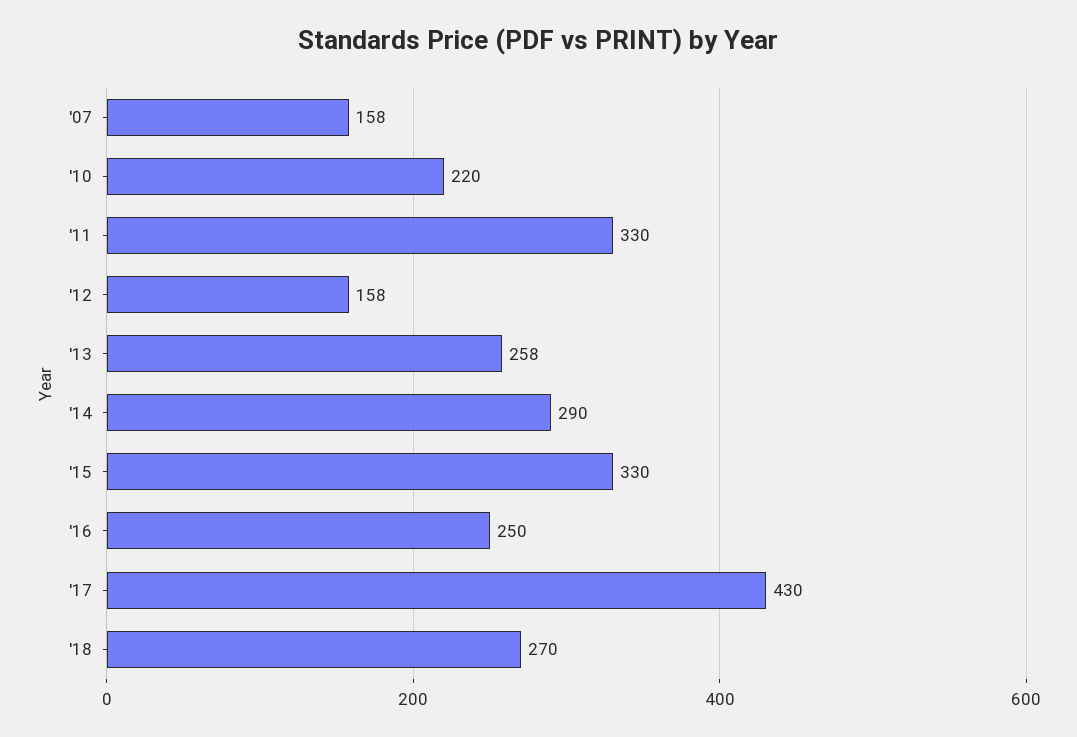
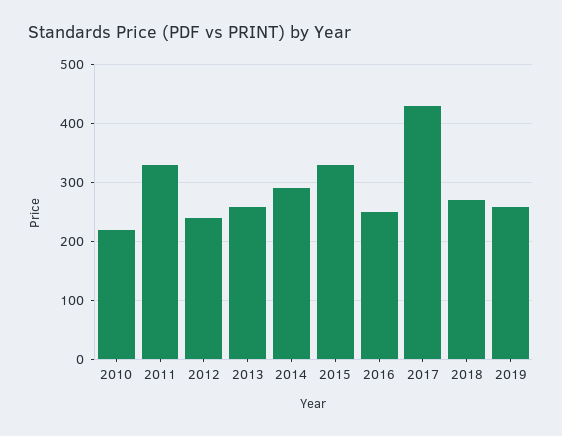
'07: 158 -> none
'12: 158 -> 240
2019: none -> 260

